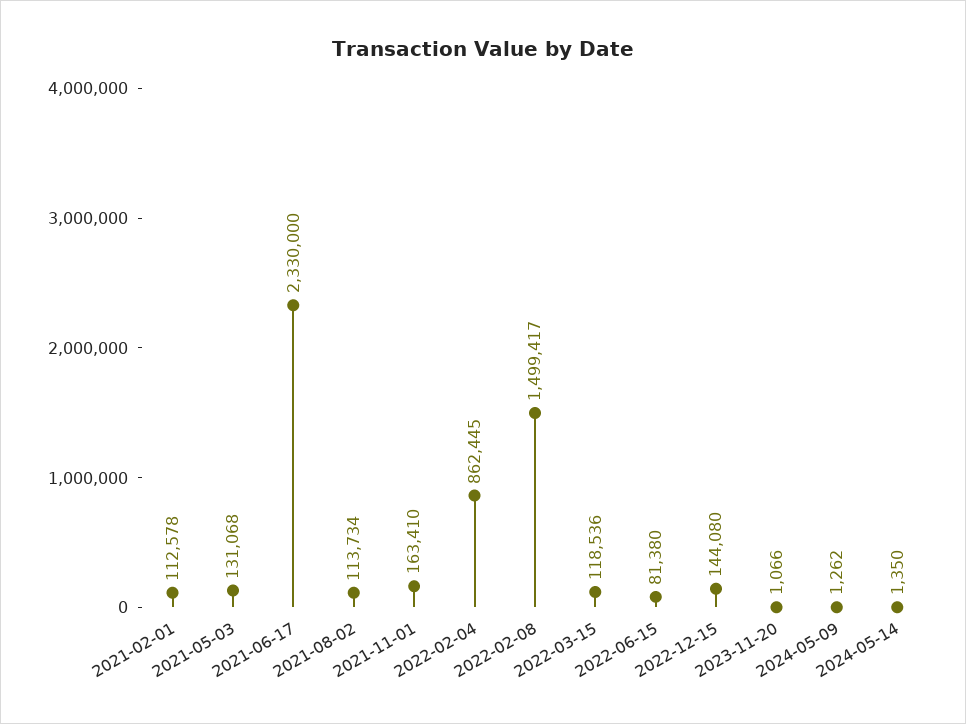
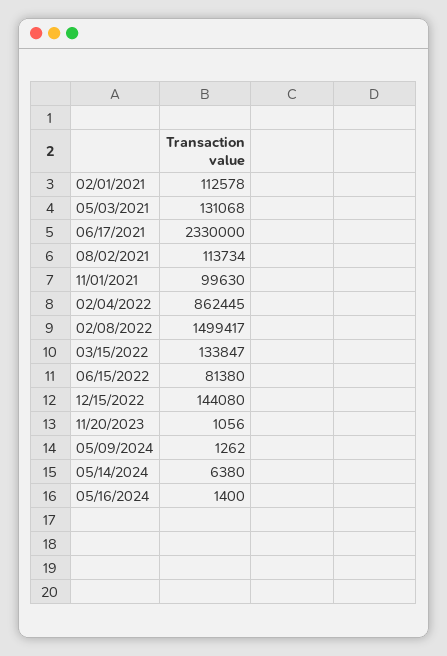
2021-11-01: 163410 -> 99630
2022-03-15: 118536 -> 133847
2023-11-20: 1066 -> 1056
2024-05-14: 1350 -> 6380
05/16/2024: none -> 1400

